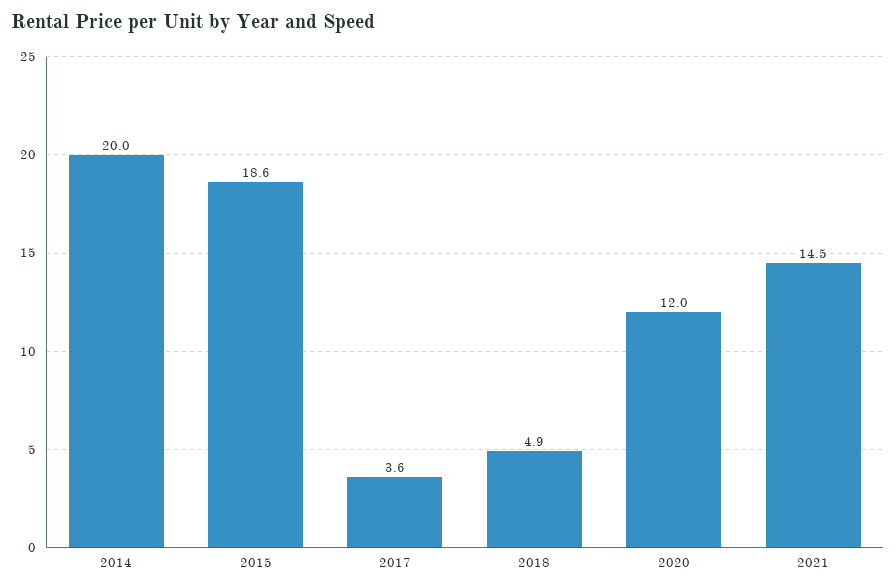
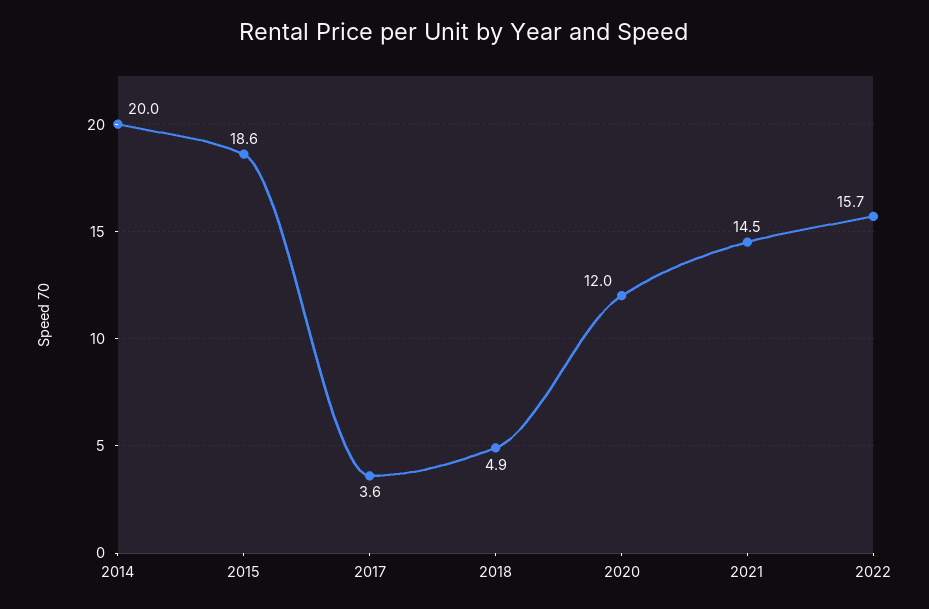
2022: none -> 15.7

